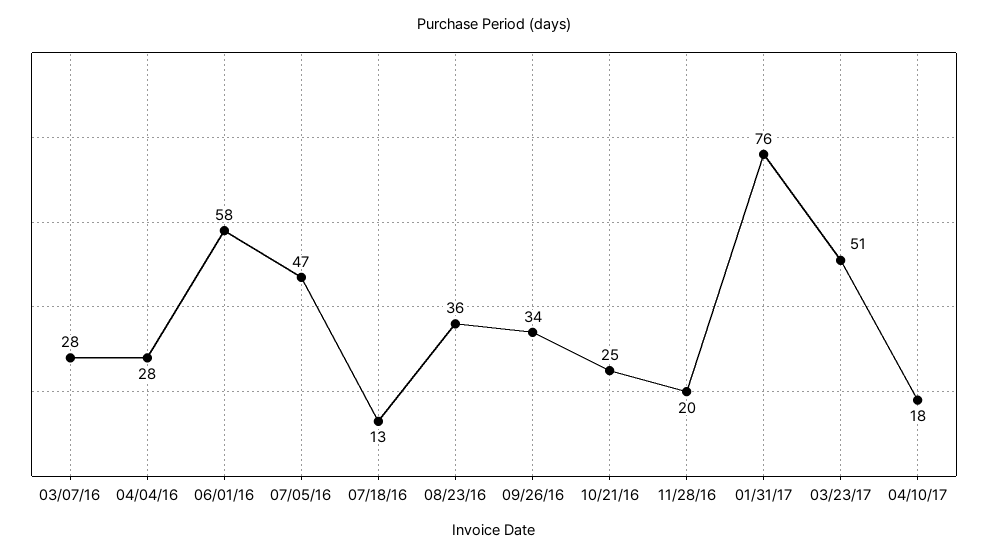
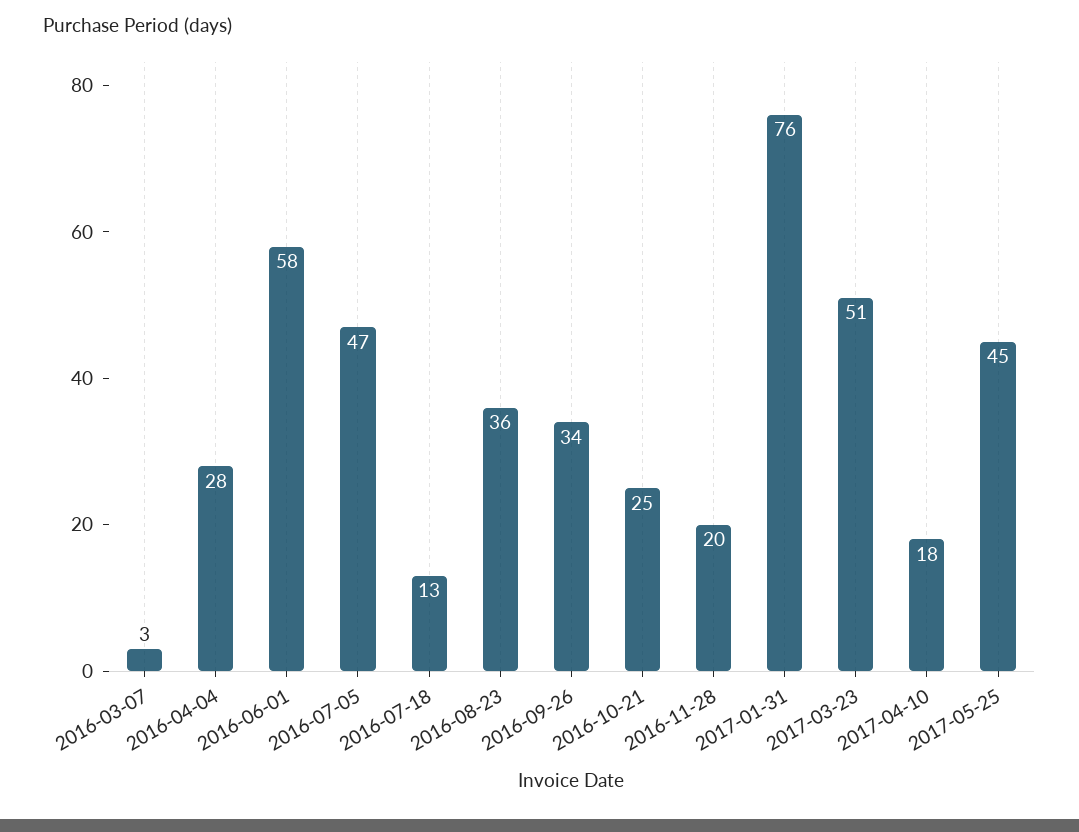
03/07/16: 28 -> 3
2017-05-25: none -> 45

